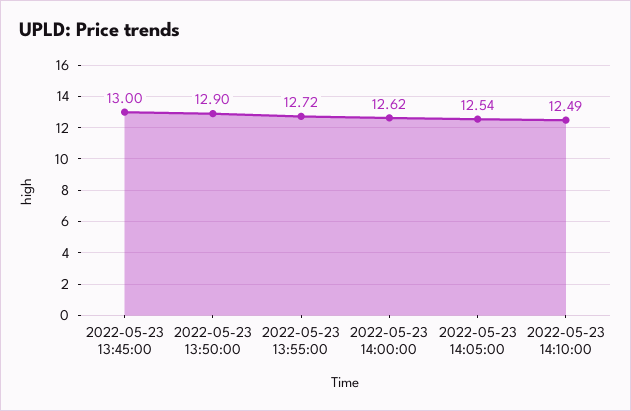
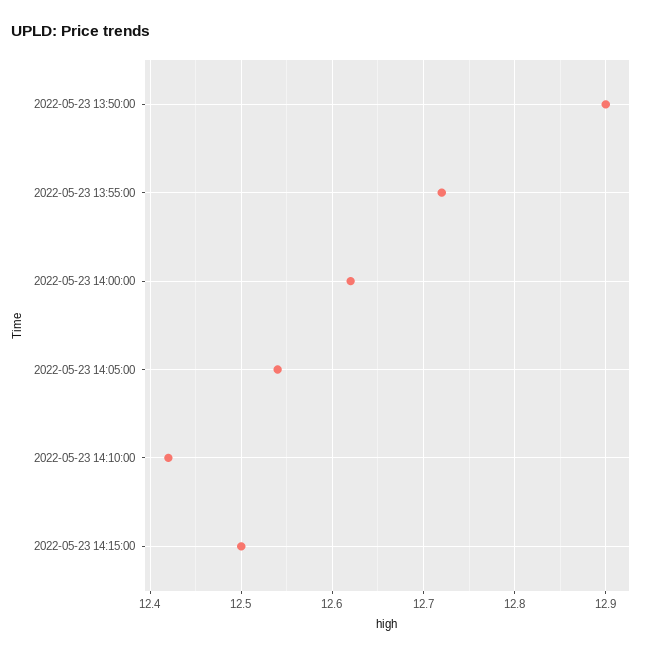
2022-05-23 13:45:00: 13 -> none
2022-05-23 14:10:00: 12.49 -> 12.42
2022-05-23 14:15:00: none -> 12.5

